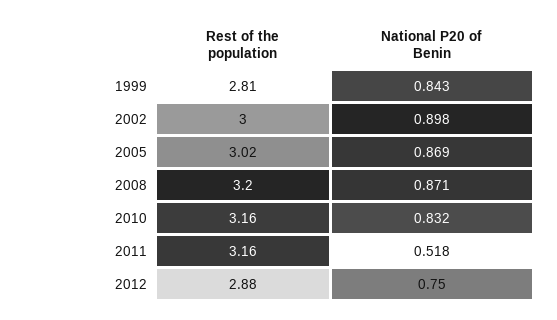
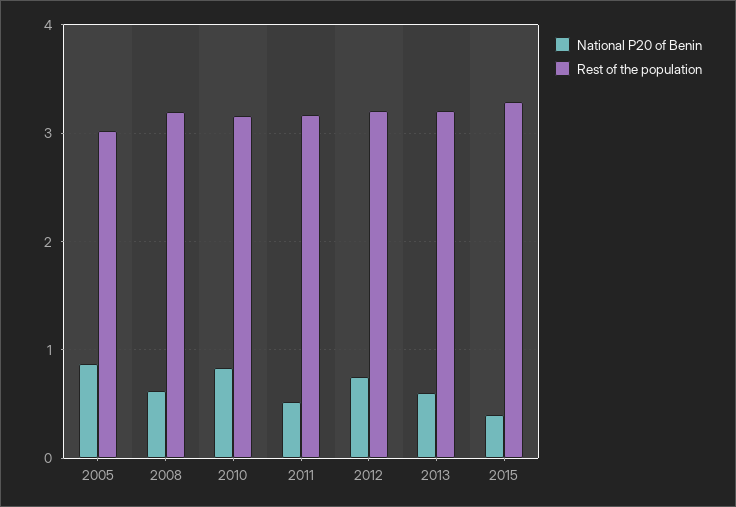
Rest of the population, 1999: 2.81 -> none
National P20 of Benin, 1999: 0.843 -> none
Rest of the population, 2002: 3 -> none
National P20 of Benin, 2002: 0.898 -> none
National P20 of Benin, 2008: 0.871 -> 0.6
Rest of the population, 2012: 2.88 -> 3.2
National P20 of Benin, 2013: none -> 0.6
Rest of the population, 2013: none -> 3.2
National P20 of Benin, 2015: none -> 0.4
Rest of the population, 2015: none -> 3.3

